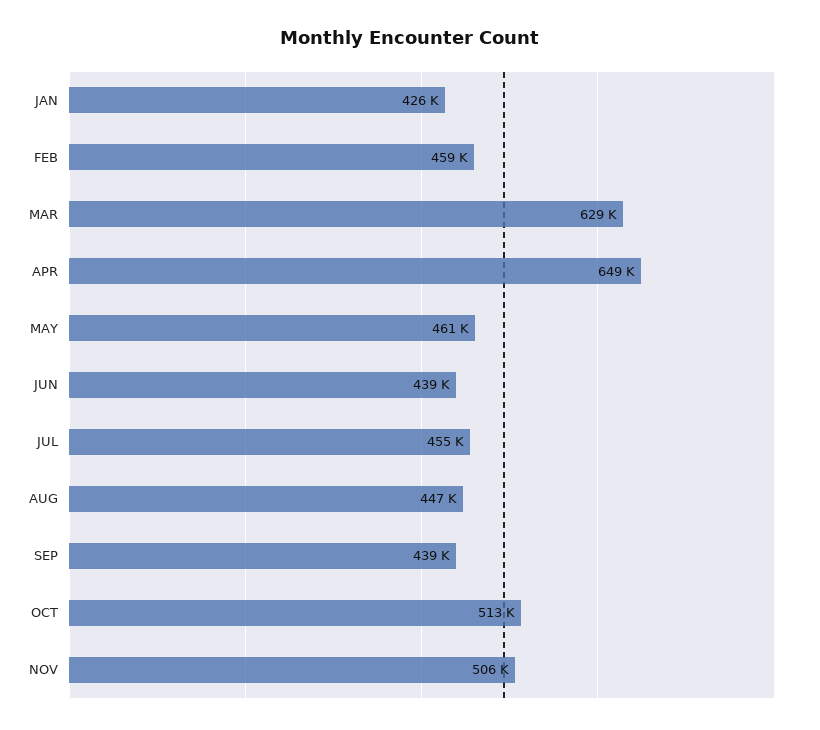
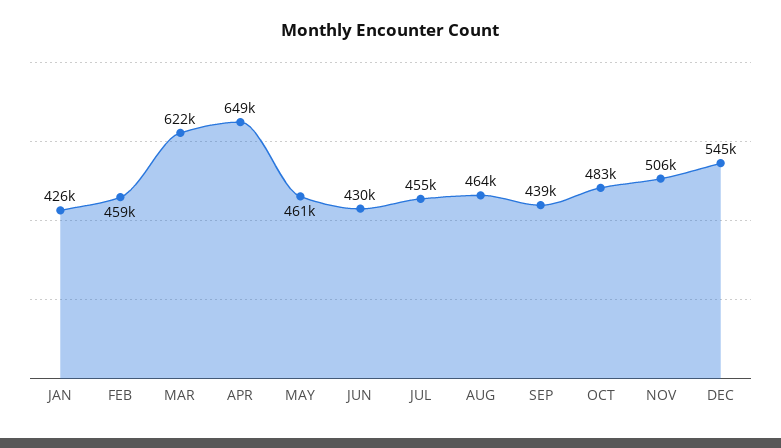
MAR: 629000 -> 622000
JUN: 439000 -> 430000
AUG: 447000 -> 464000
OCT: 513000 -> 483000
DEC: none -> 545000

